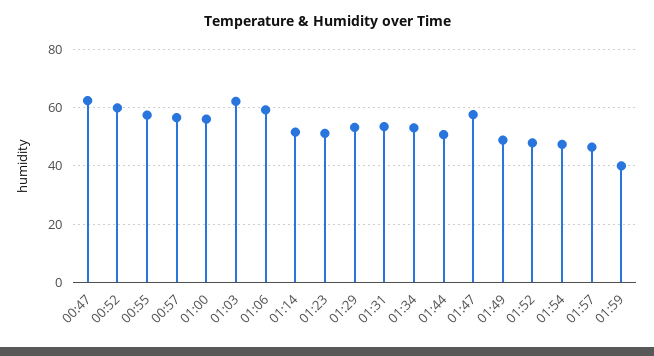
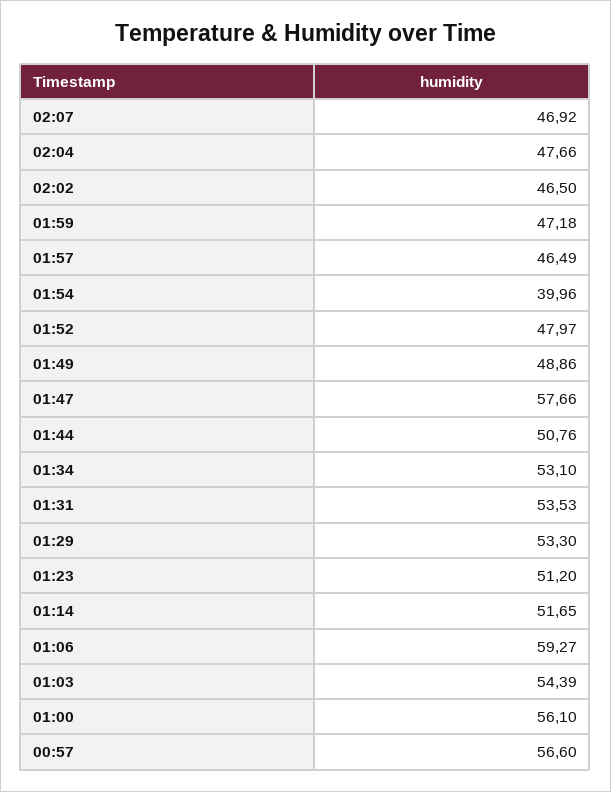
00:47: 62.5 -> none
00:52: 60 -> none
00:55: 57.5 -> none
01:03: 62.5 -> 54.39
01:54: 47.5 -> 39.96
01:59: 40 -> 47.18
02:07: none -> 46.92
02:04: none -> 47.66
02:02: none -> 46.5

